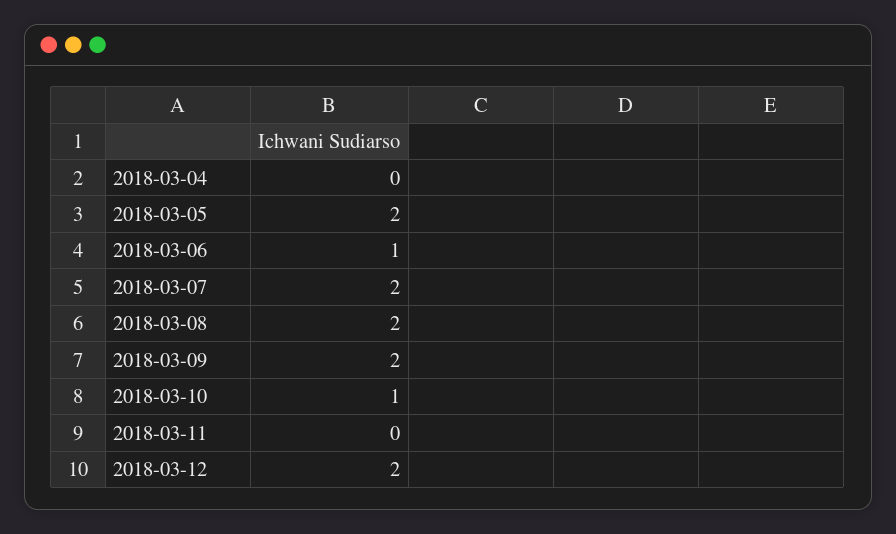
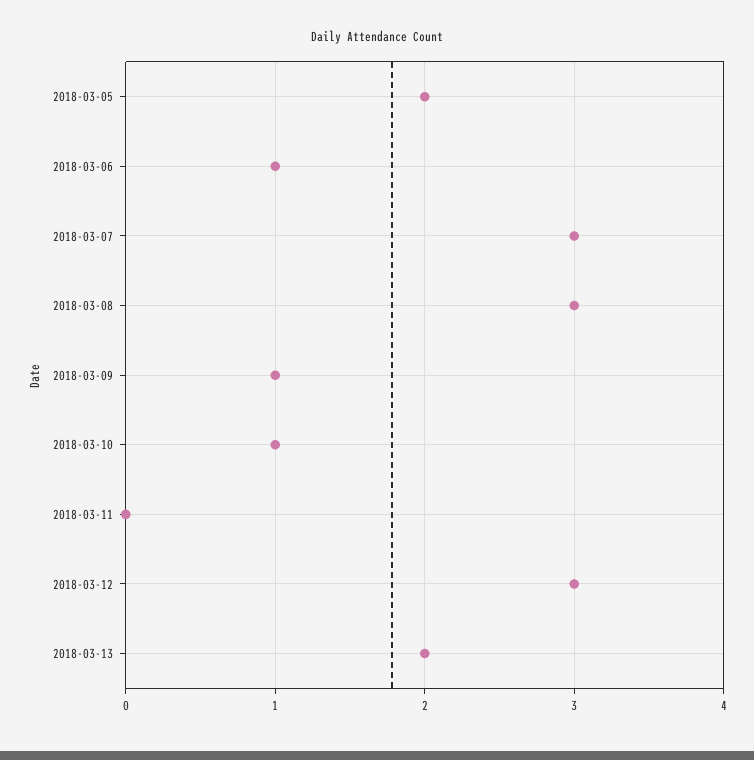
2018-03-04: 0 -> none
2018-03-07: 2 -> 3
2018-03-08: 2 -> 3
2018-03-09: 2 -> 1
2018-03-12: 2 -> 3
2018-03-13: none -> 2

